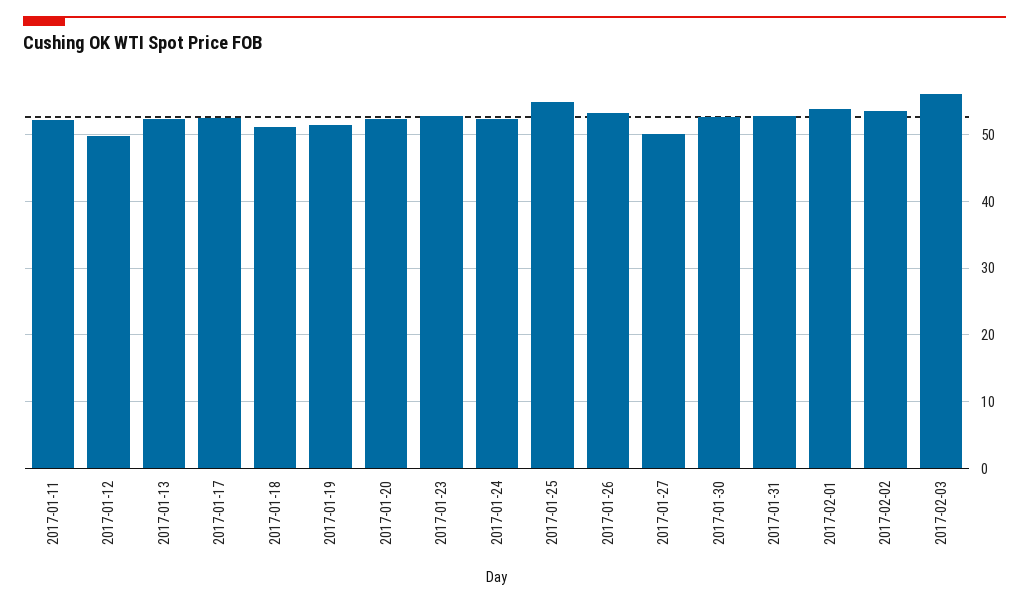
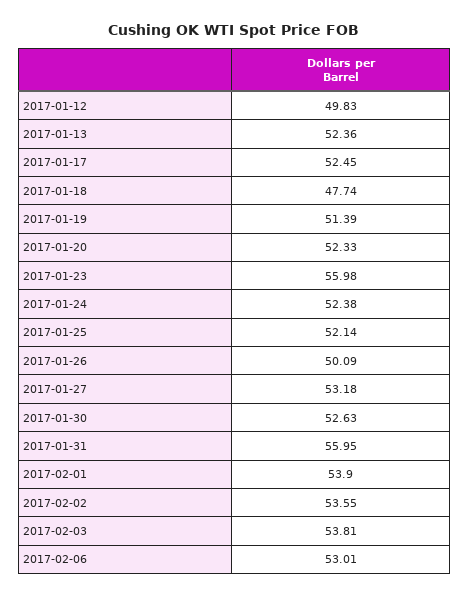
2017-01-11: 52 -> none
2017-01-18: 51 -> 47.74
2017-01-23: 53 -> 55.98
2017-01-25: 55 -> 52.14
2017-01-26: 53 -> 50.09
2017-01-27: 50 -> 53.18
2017-01-31: 53 -> 55.95
2017-02-03: 56 -> 53.81
2017-02-06: none -> 53.01

